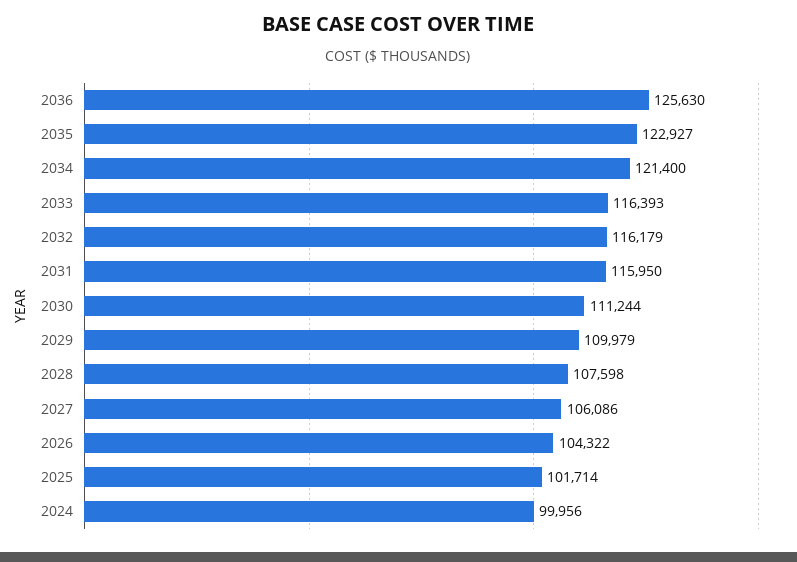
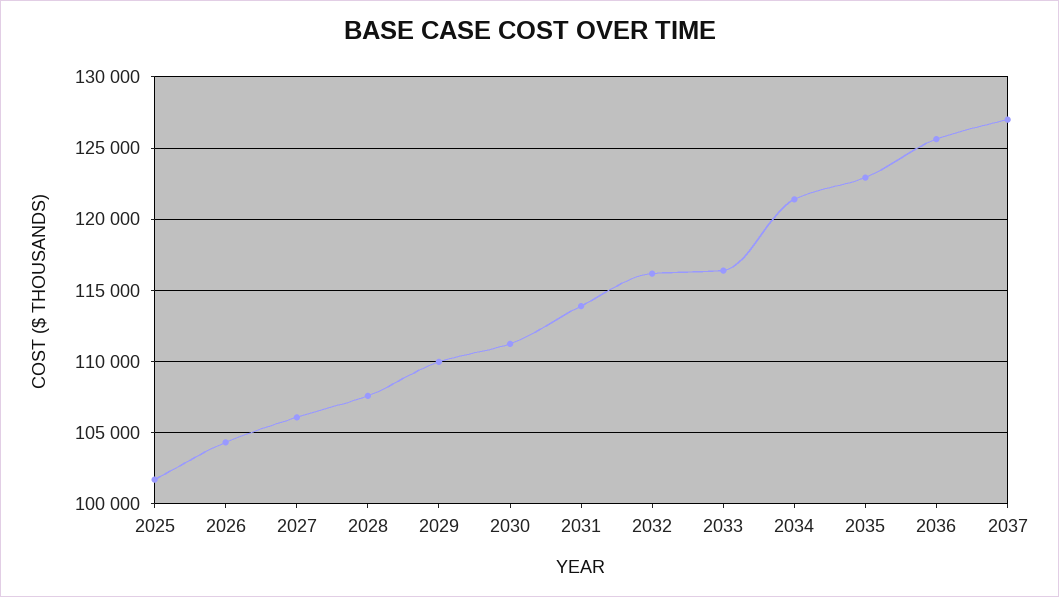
2031: 115950 -> 114000
2024: 99956 -> none
2037: none -> 127000

